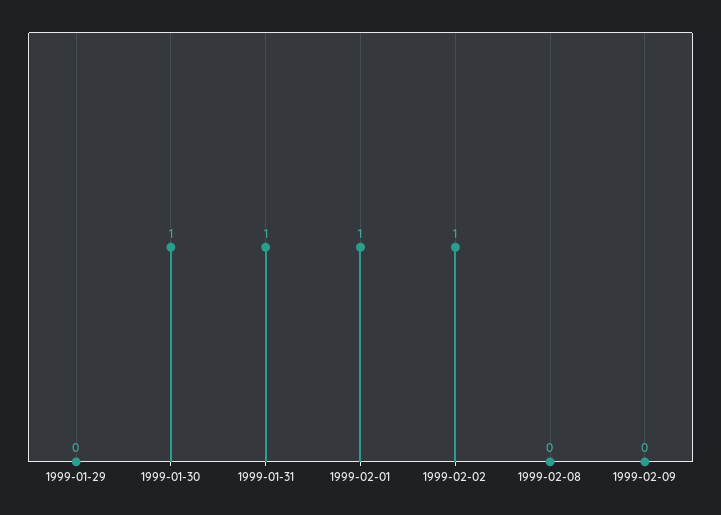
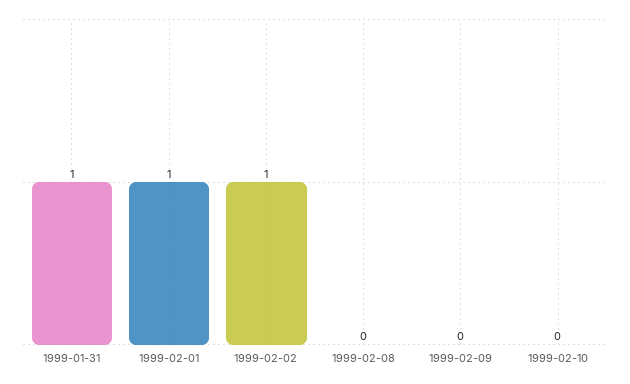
1999-01-29: 0 -> none
1999-01-30: 1 -> none
1999-02-10: none -> 0

